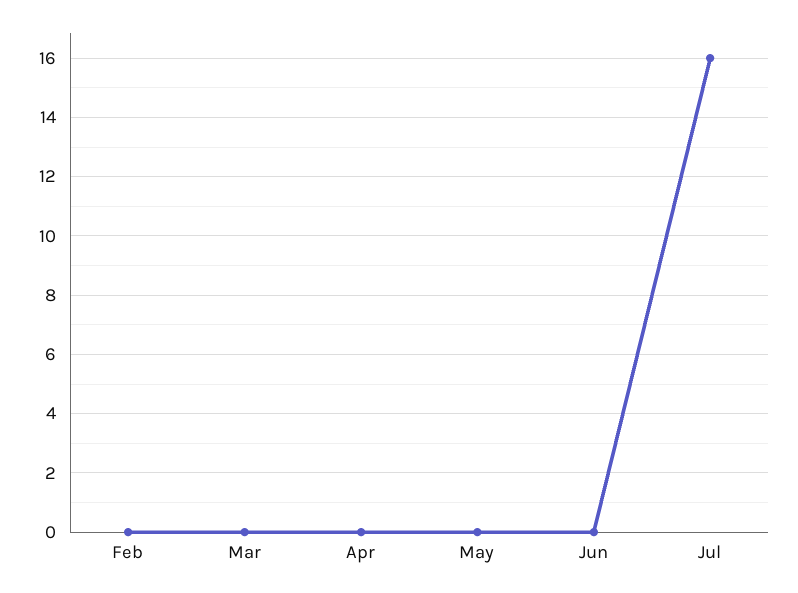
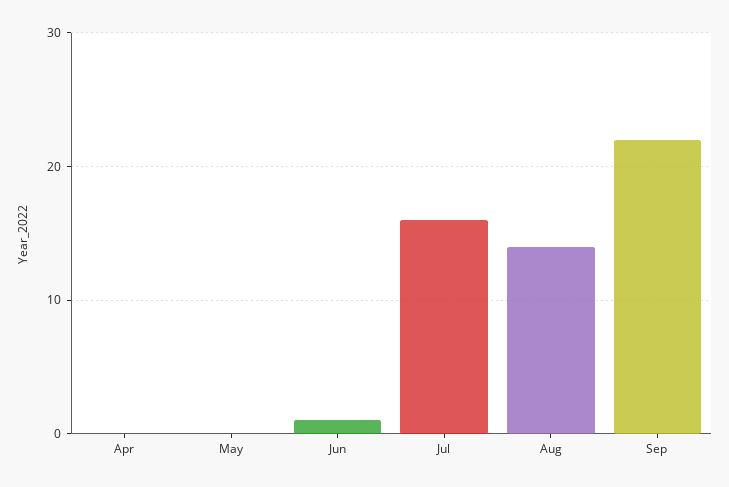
Feb: 0 -> none
Mar: 0 -> none
Jun: 0 -> 1
Aug: none -> 14
Sep: none -> 22

